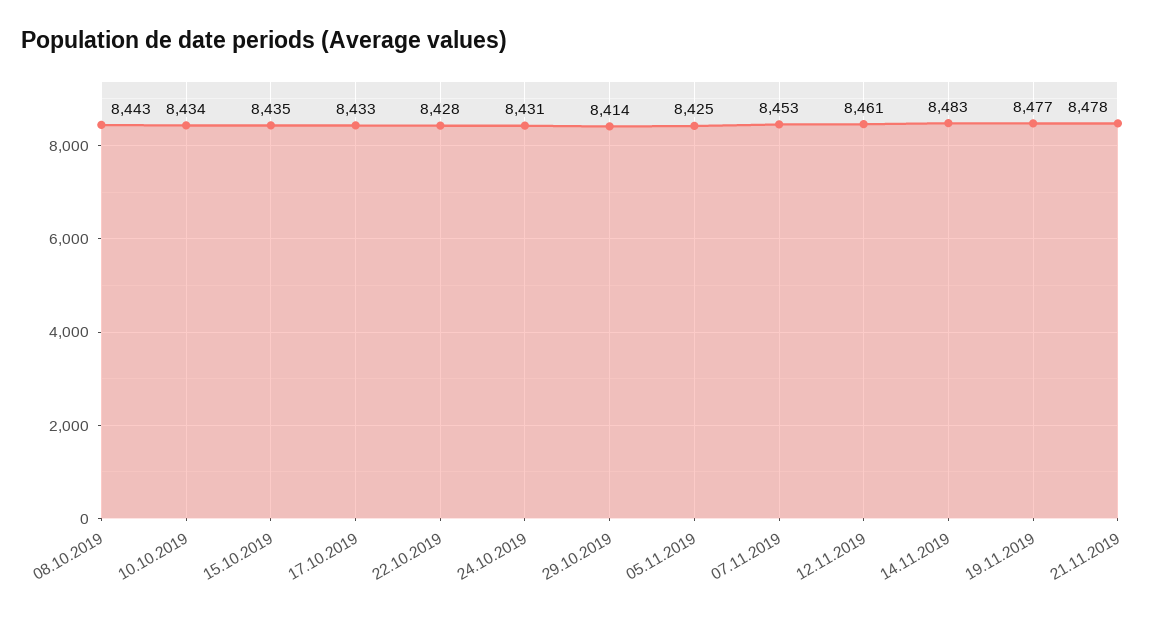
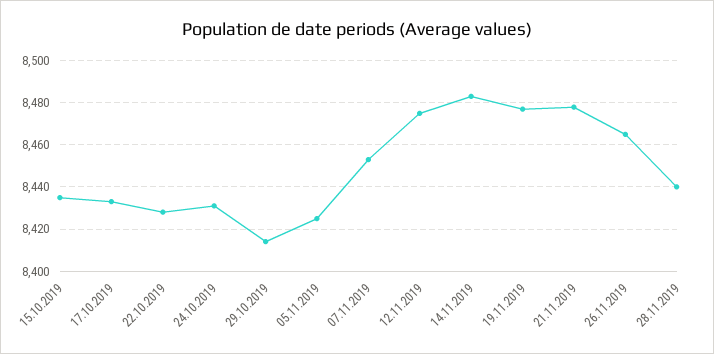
08.10.2019: 8443 -> none
10.10.2019: 8434 -> none
12.11.2019: 8461 -> 8475
26.11.2019: none -> 8465
28.11.2019: none -> 8440

